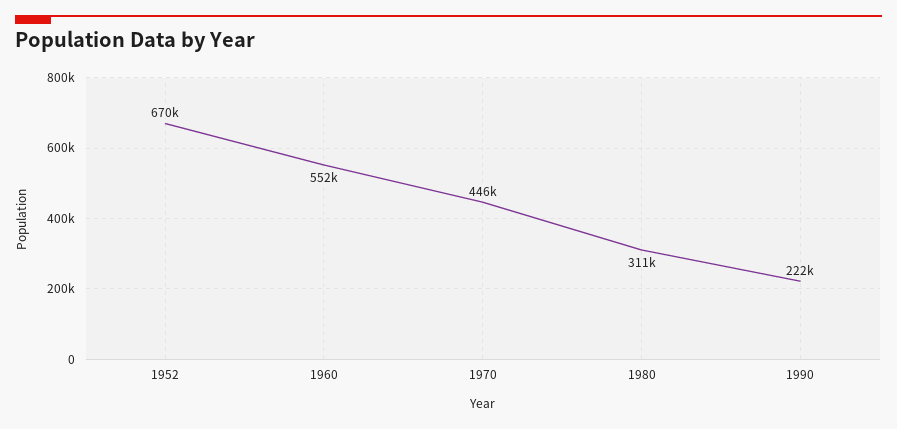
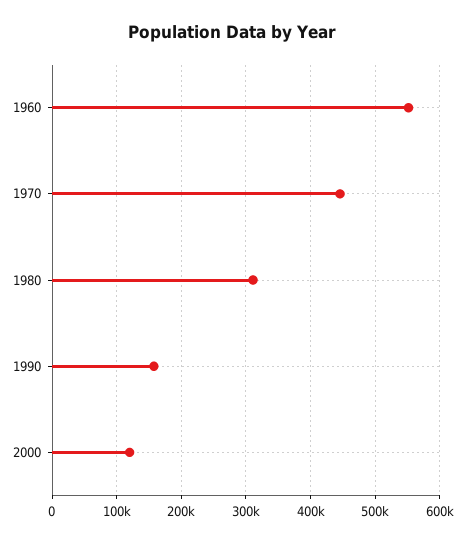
1952: 670000 -> none
1990: 222000 -> 160000
2000: none -> 120000

